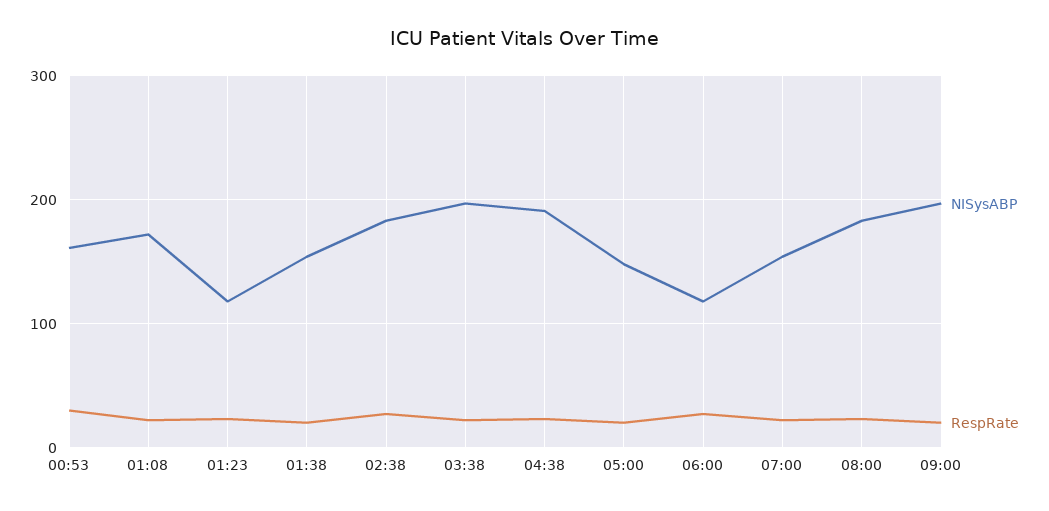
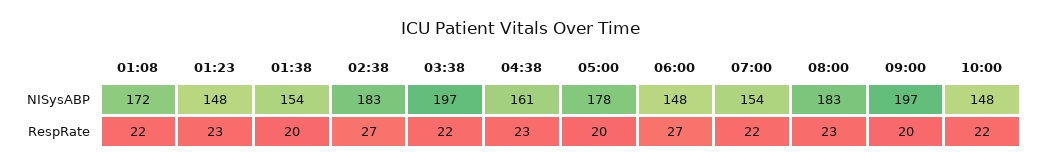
NISysABP, 00:53: 160 -> none
RespRate, 00:53: 30 -> none
NISysABP, 01:23: 120 -> 148
NISysABP, 04:38: 190 -> 161
NISysABP, 05:00: 150 -> 178
NISysABP, 06:00: 120 -> 148
NISysABP, 10:00: none -> 148
RespRate, 10:00: none -> 22

